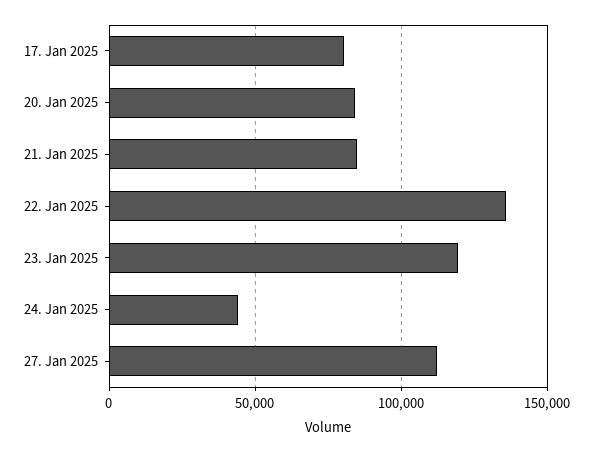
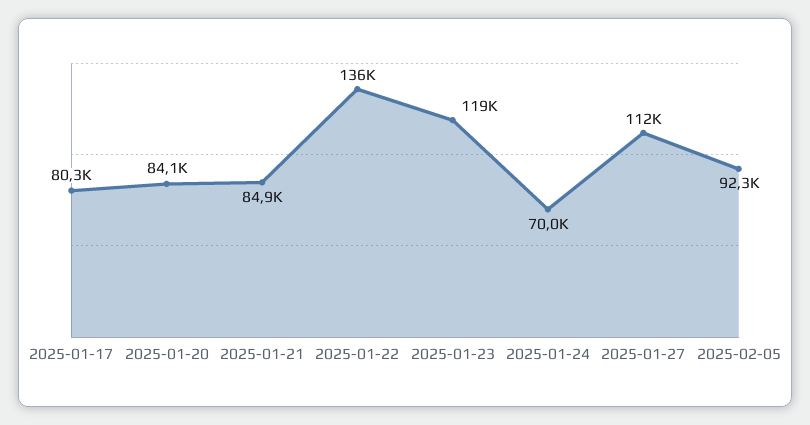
24. Jan 2025: 45000 -> 70000
2025-02-05: none -> 92300

